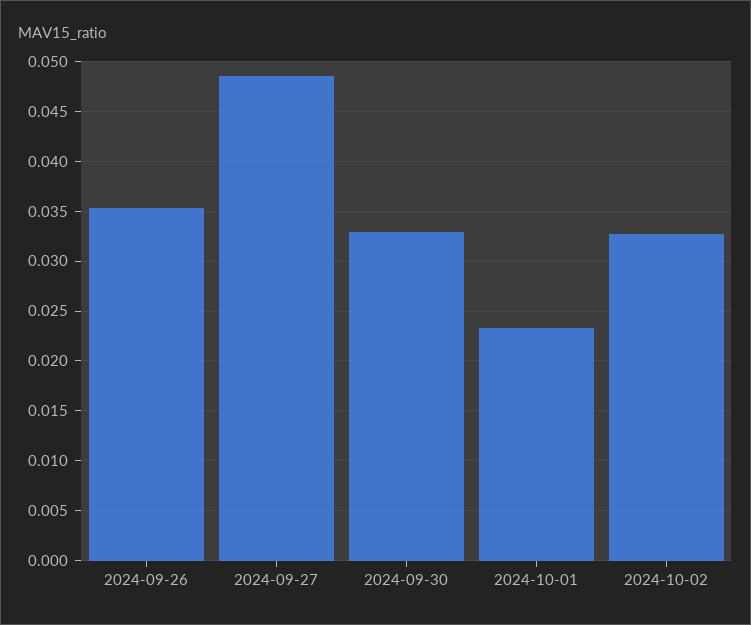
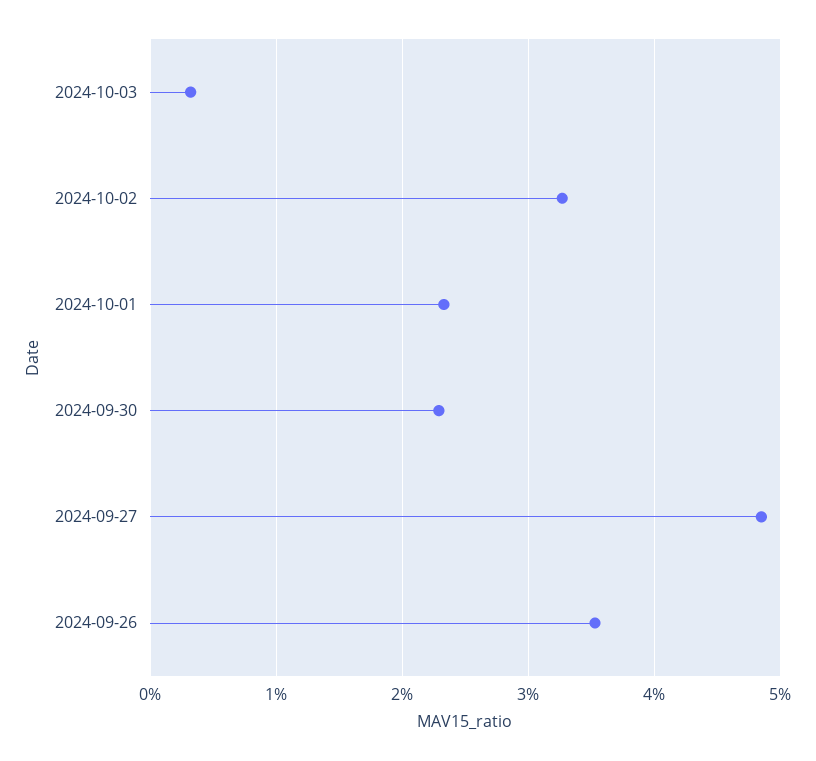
2024-09-30: 0.033 -> 0.023
2024-10-03: none -> 0.003

